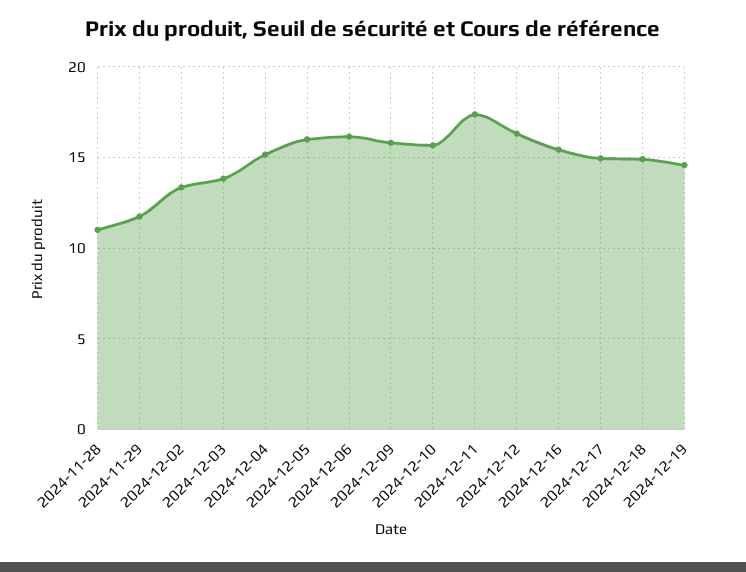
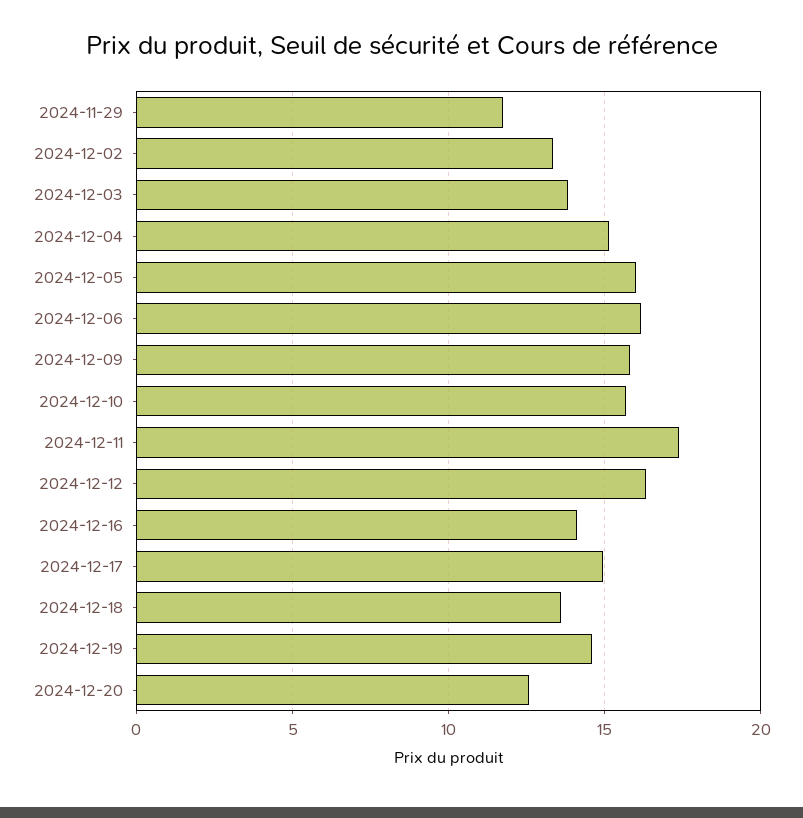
2024-11-28: 11 -> none
2024-12-16: 15.5 -> 14
2024-12-18: 15 -> 13.5
2024-12-20: none -> 12.5

